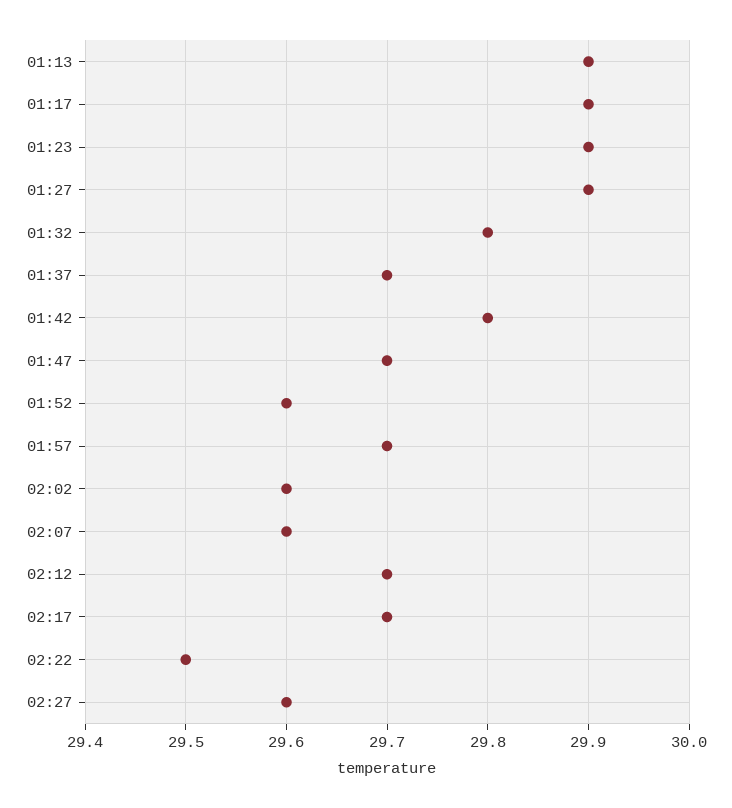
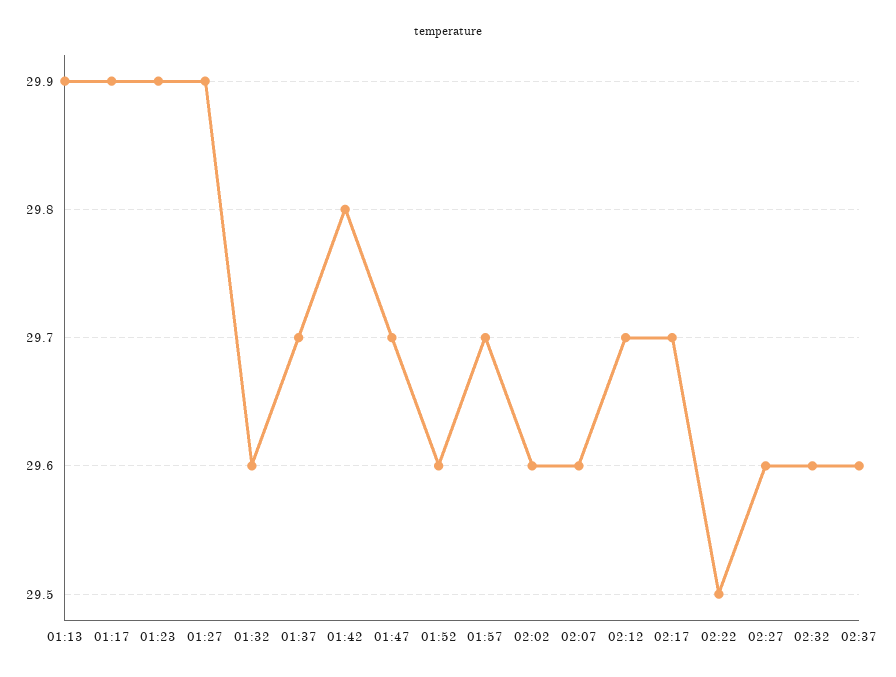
01:32: 29.8 -> 29.6
02:32: none -> 29.6
02:37: none -> 29.6

